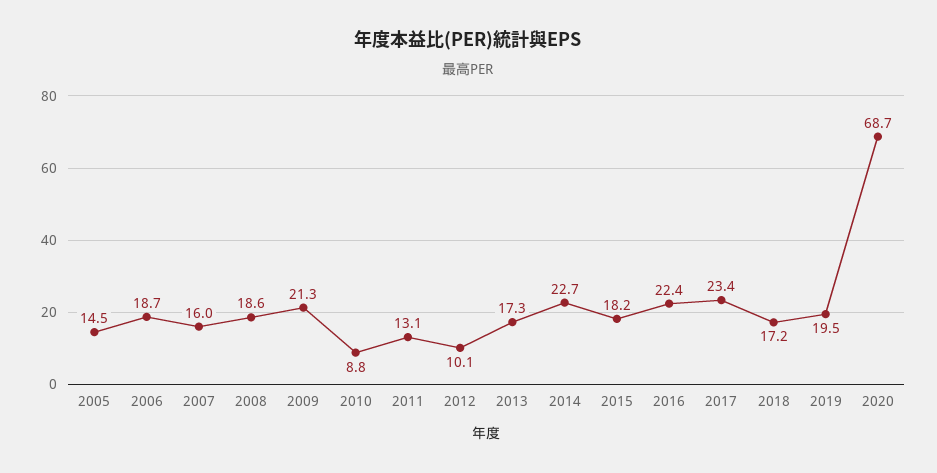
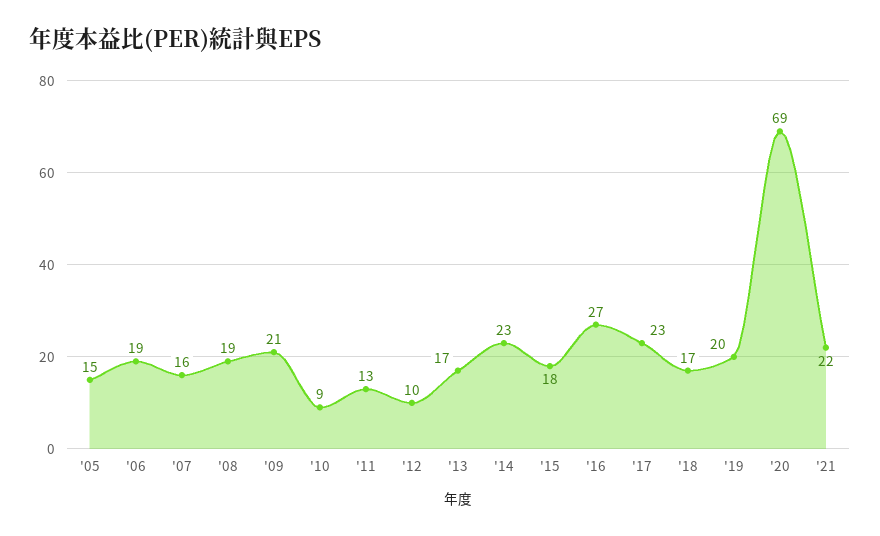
2016: 22.4 -> 27
'21: none -> 22

